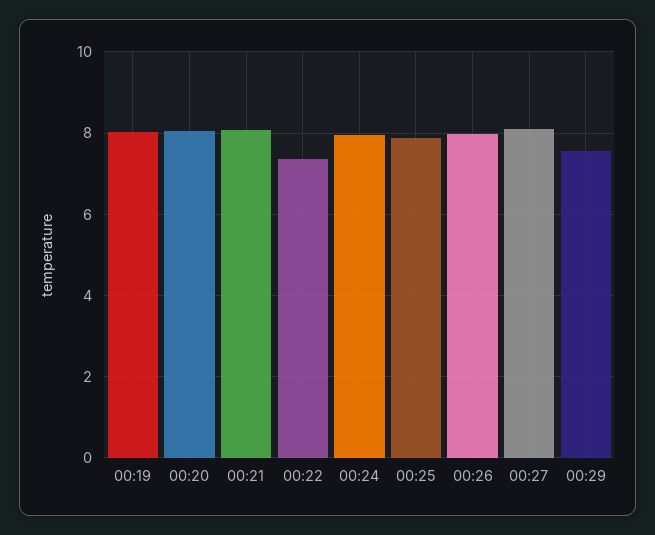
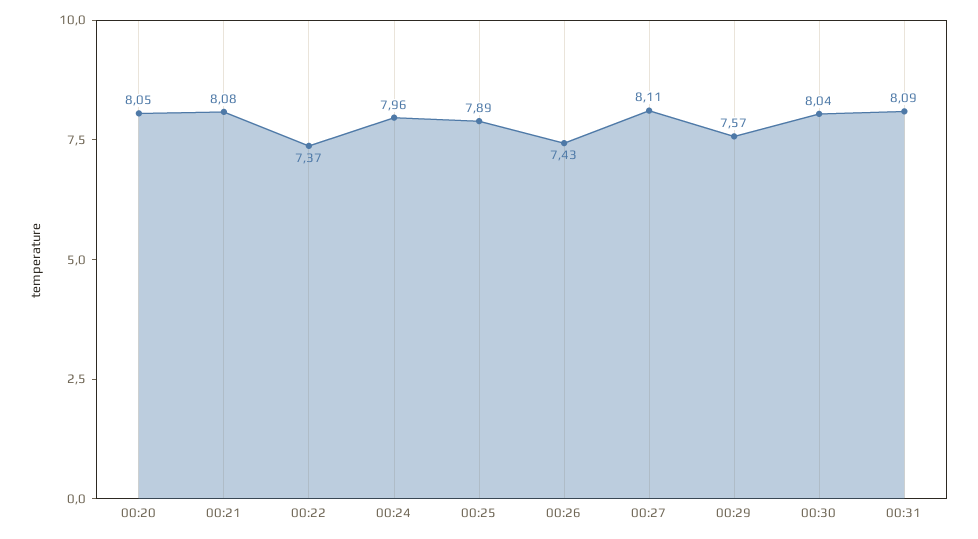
00:19: 8 -> none
00:26: 8 -> 7.43
00:30: none -> 8.04
00:31: none -> 8.09

